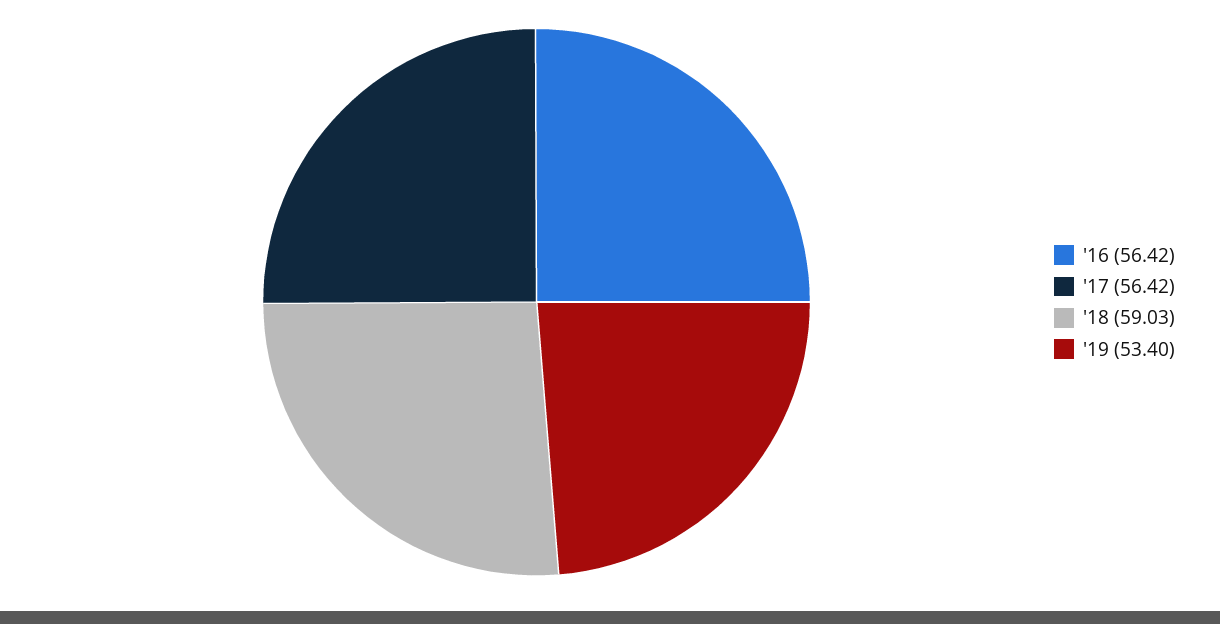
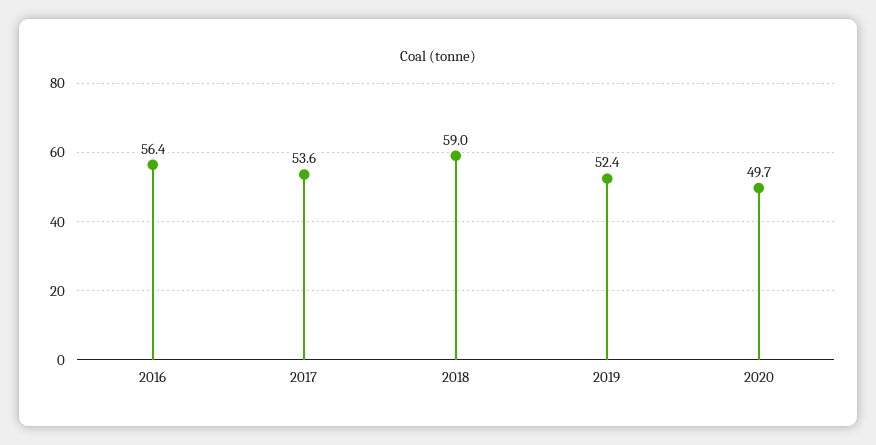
'17: 56.42 -> 53.6
'19: 53.4 -> 52.4
2020: none -> 49.7

